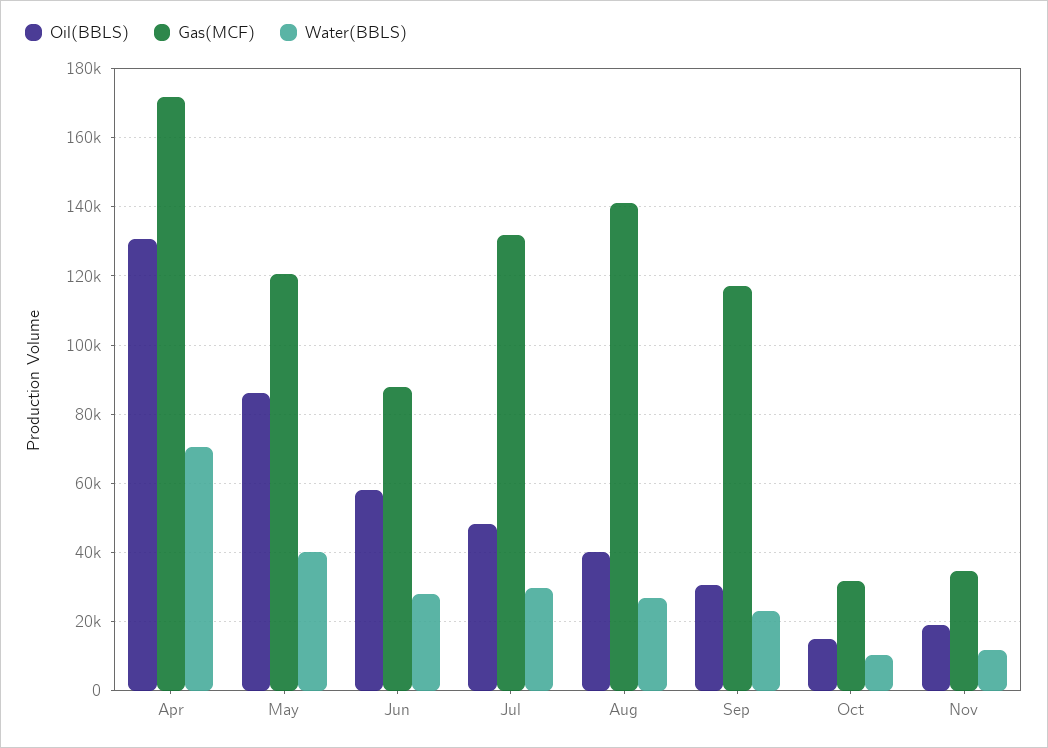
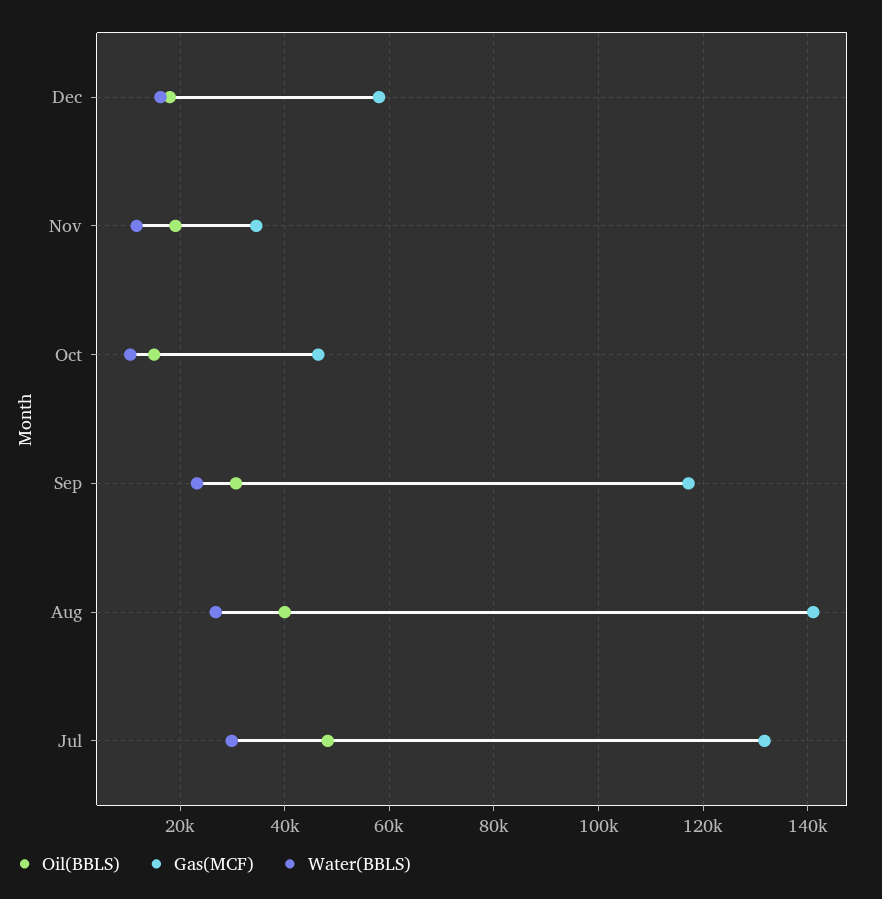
Oil(BBLS), Apr: 130000 -> none
Gas(MCF), Apr: 172000 -> none
Water(BBLS), Apr: 70000 -> none
Oil(BBLS), May: 86000 -> none
Gas(MCF), May: 120000 -> none
Water(BBLS), May: 40000 -> none
Oil(BBLS), Jun: 58000 -> none
Gas(MCF), Jun: 88000 -> none
Water(BBLS), Jun: 28000 -> none
Gas(MCF), Oct: 32000 -> 46000
Oil(BBLS), Dec: none -> 18000
Gas(MCF), Dec: none -> 58000
Water(BBLS), Dec: none -> 16000

